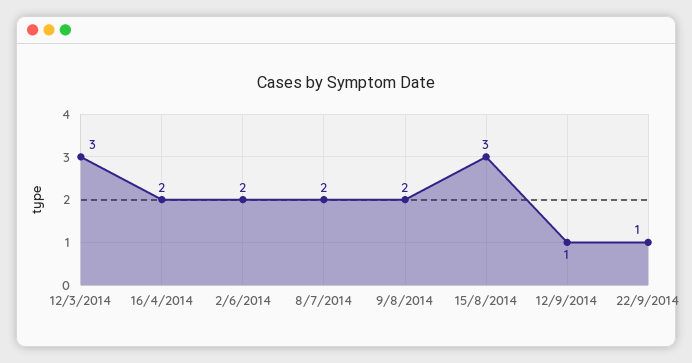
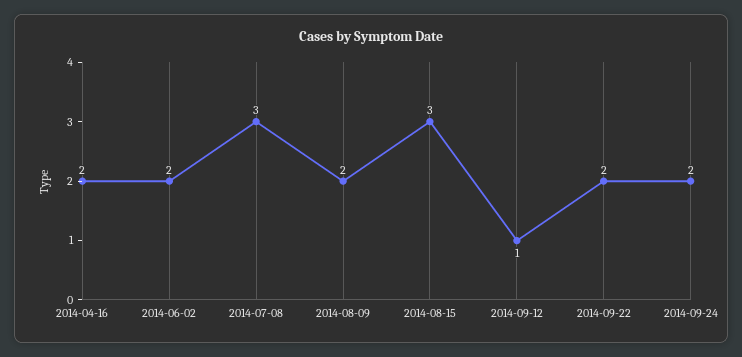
12/3/2014: 3 -> none
8/7/2014: 2 -> 3
22/9/2014: 1 -> 2
2014-09-24: none -> 2

